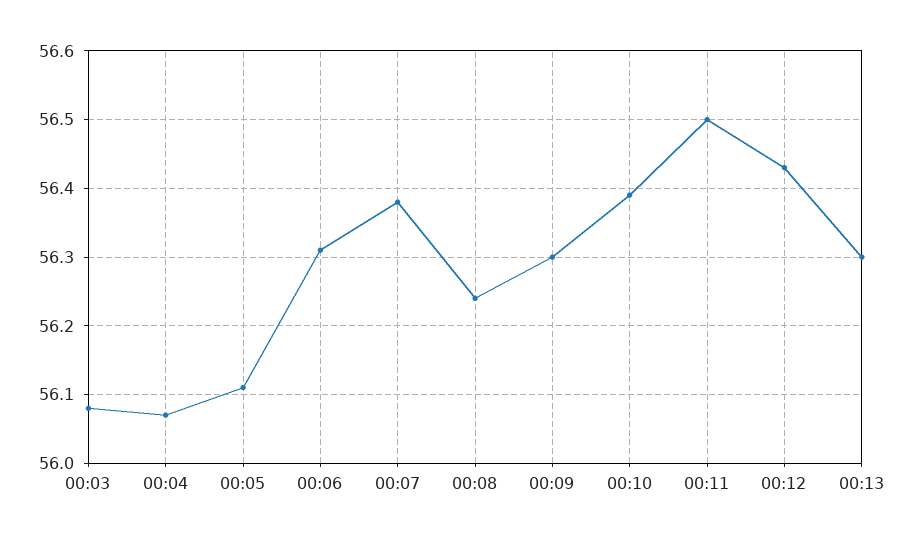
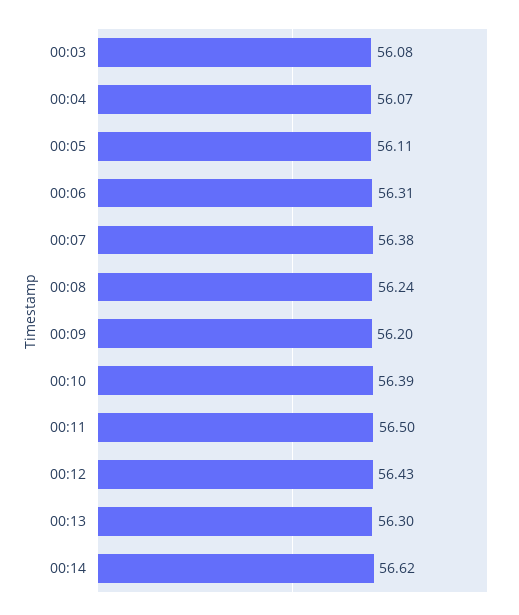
00:09: 56.3 -> 56.2
00:14: none -> 56.62

